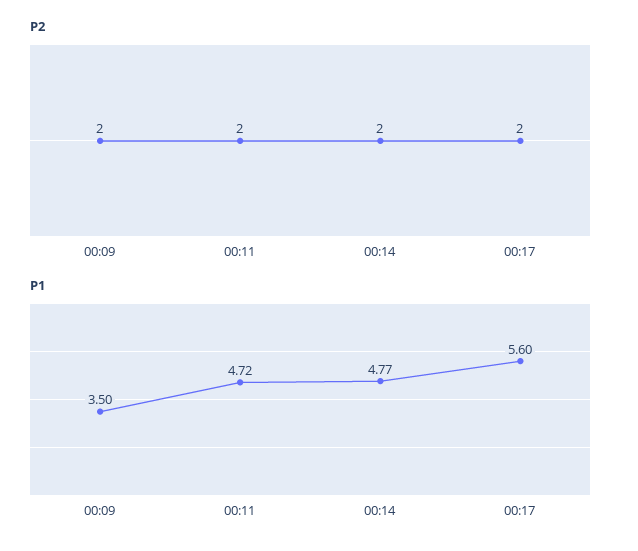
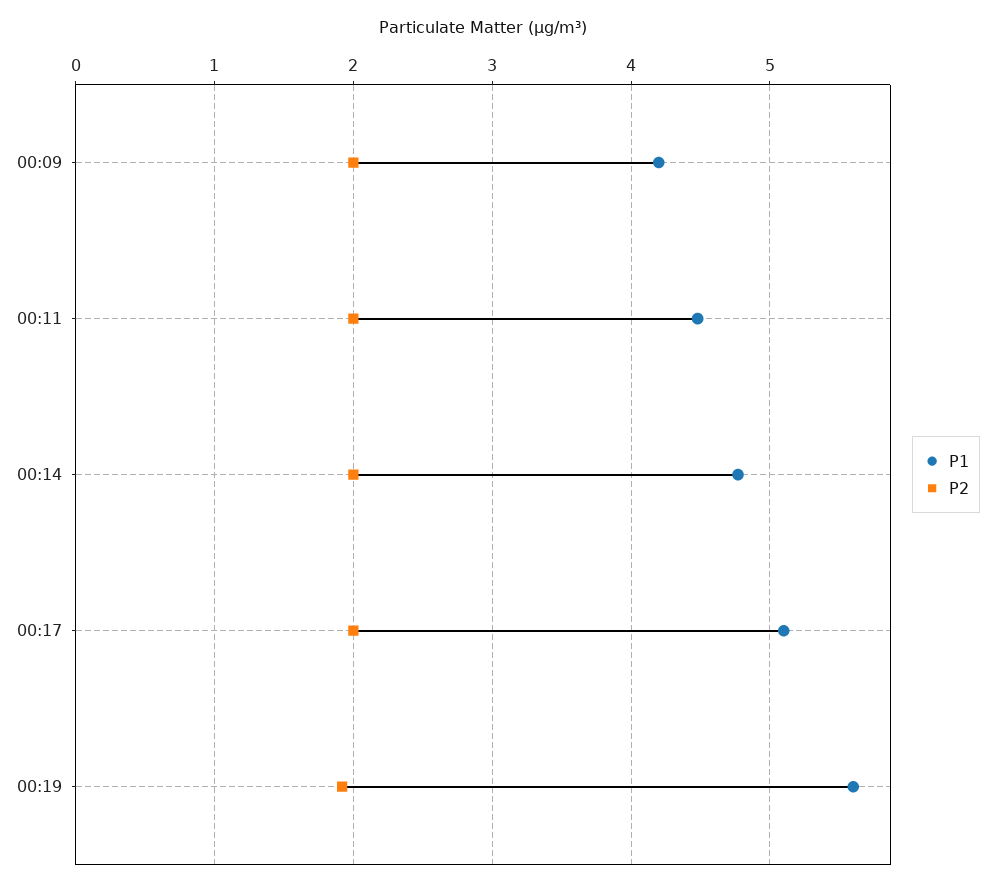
P1, 00:09: 3.5 -> 4.2
P1, 00:11: 4.72 -> 4.5
P1, 00:17: 5.6 -> 5.1
P1, 00:19: none -> 5.6
P2, 00:19: none -> 1.9

